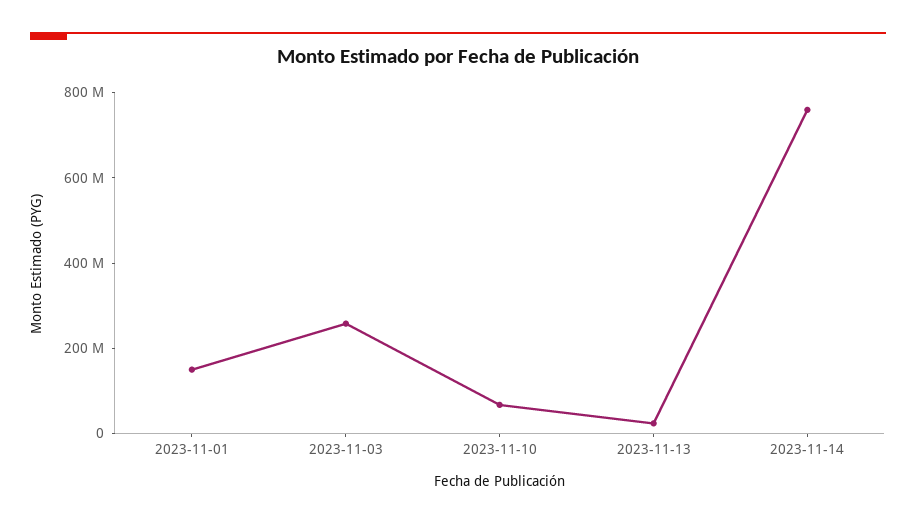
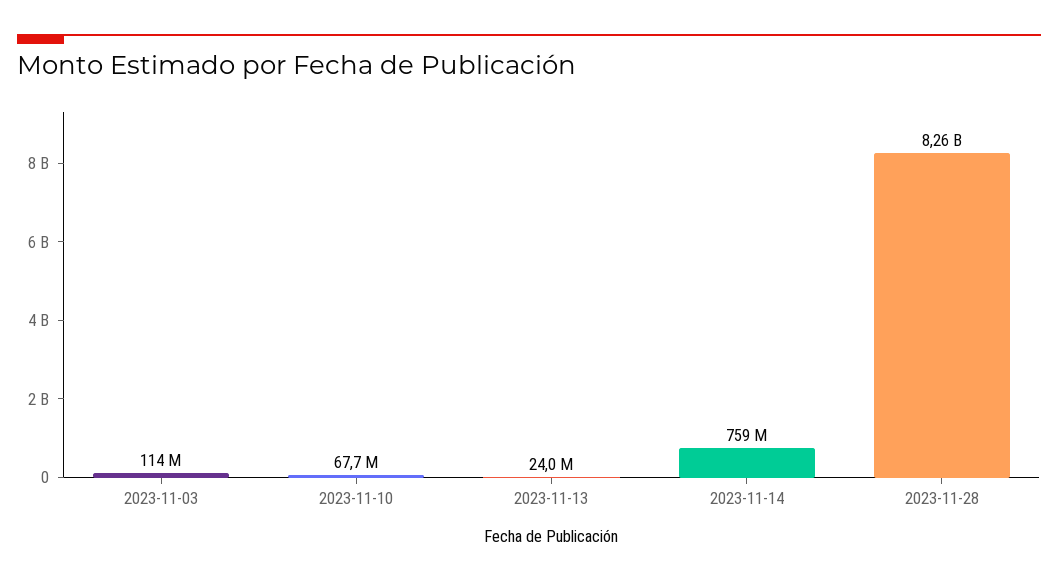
2023-11-01: 150000000 -> none
2023-11-03: 250000000 -> 114000000
2023-11-28: none -> 8260000000

